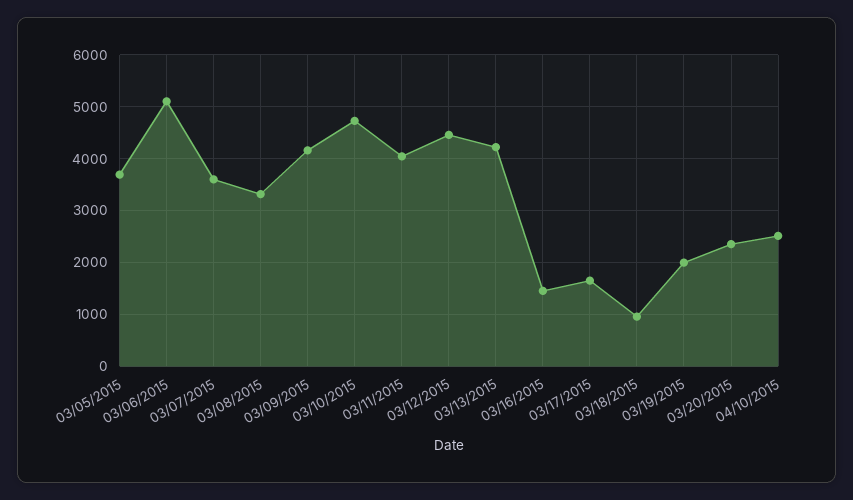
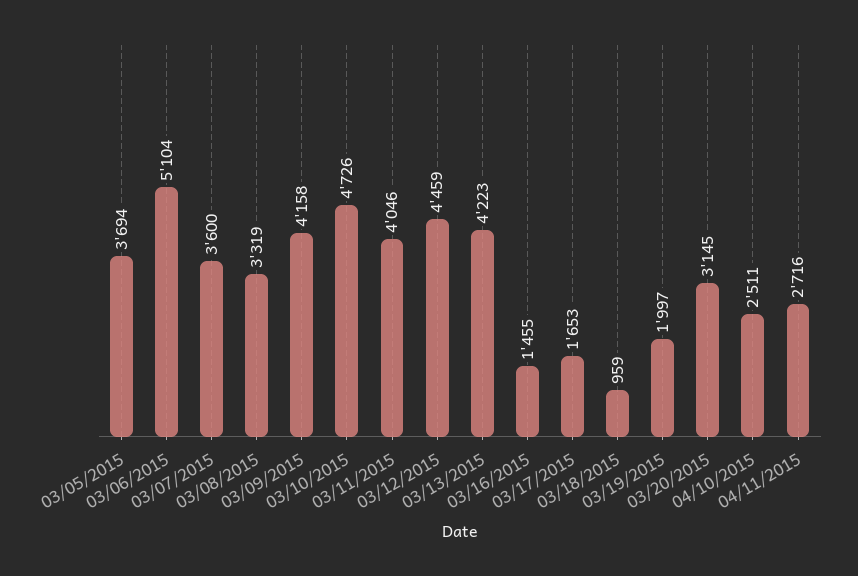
03/20/2015: 2400 -> 3145
04/11/2015: none -> 2716

